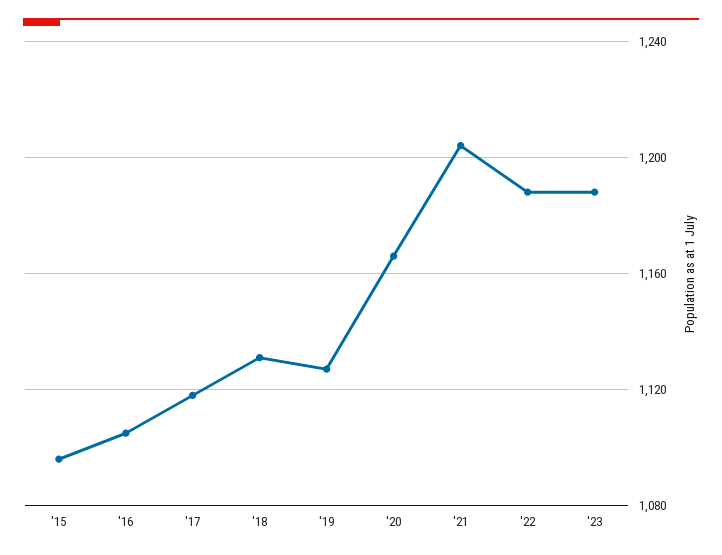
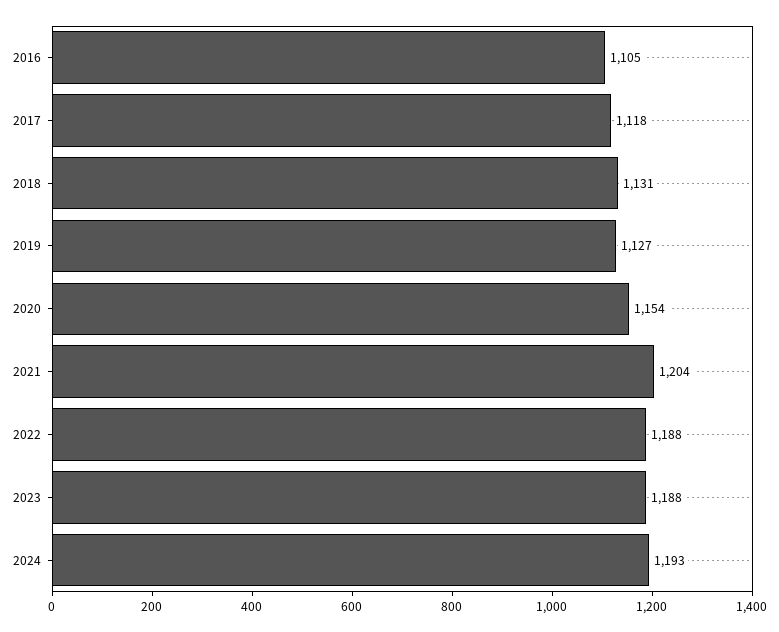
'15: 1095 -> none
'20: 1165 -> 1154
2024: none -> 1193

